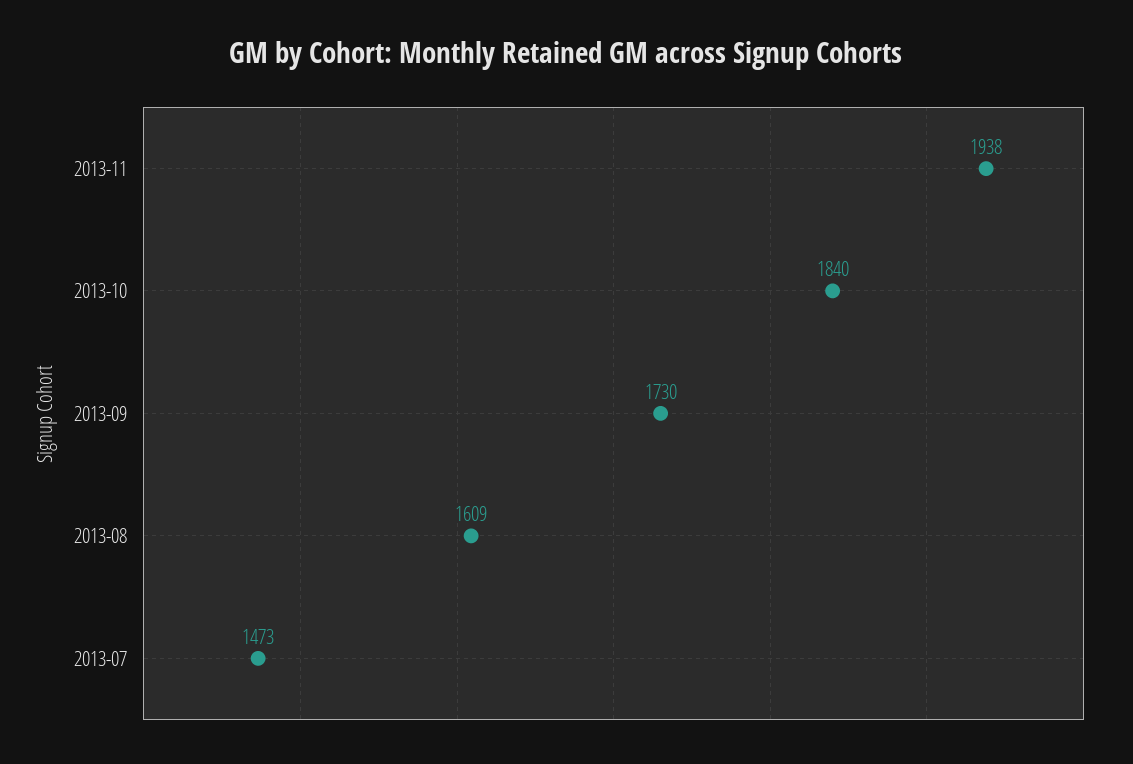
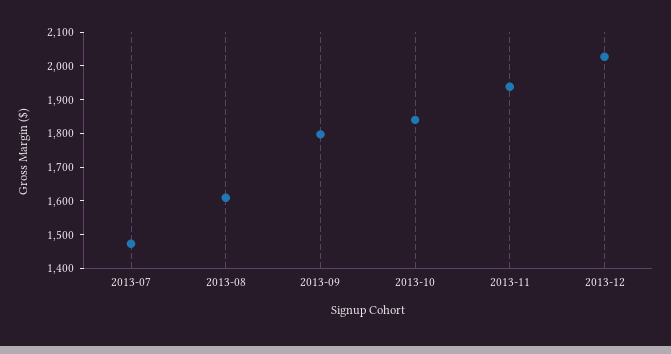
2013-09: 1730 -> 1800
2013-12: none -> 2025

